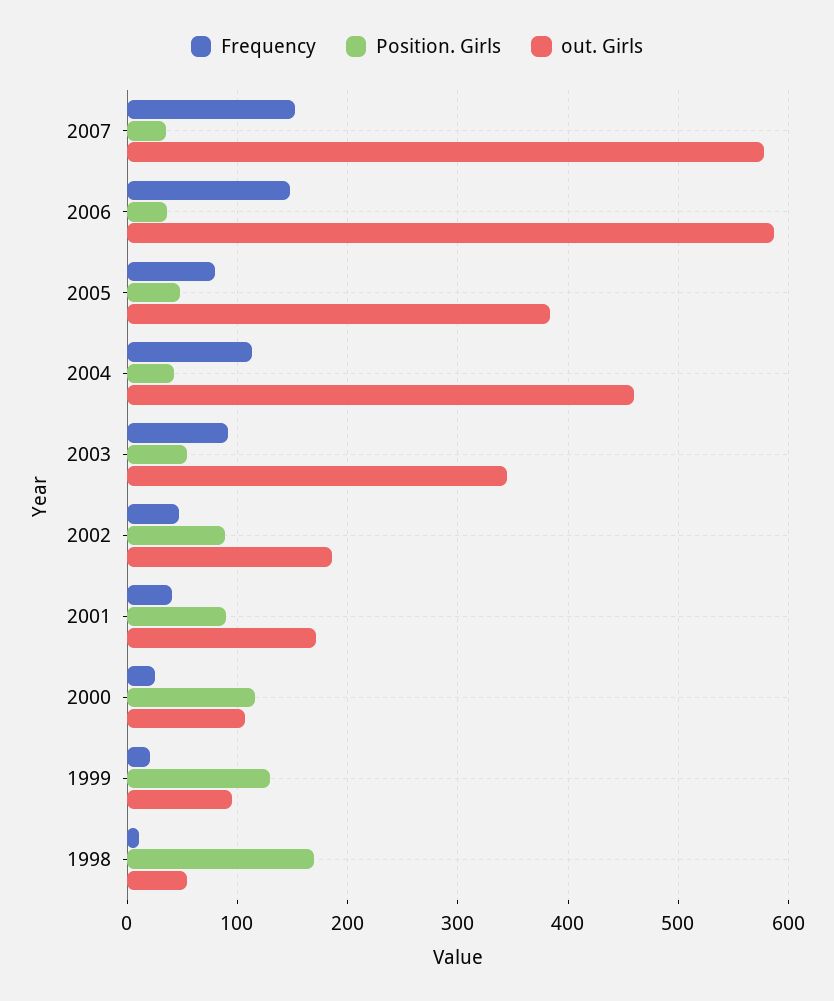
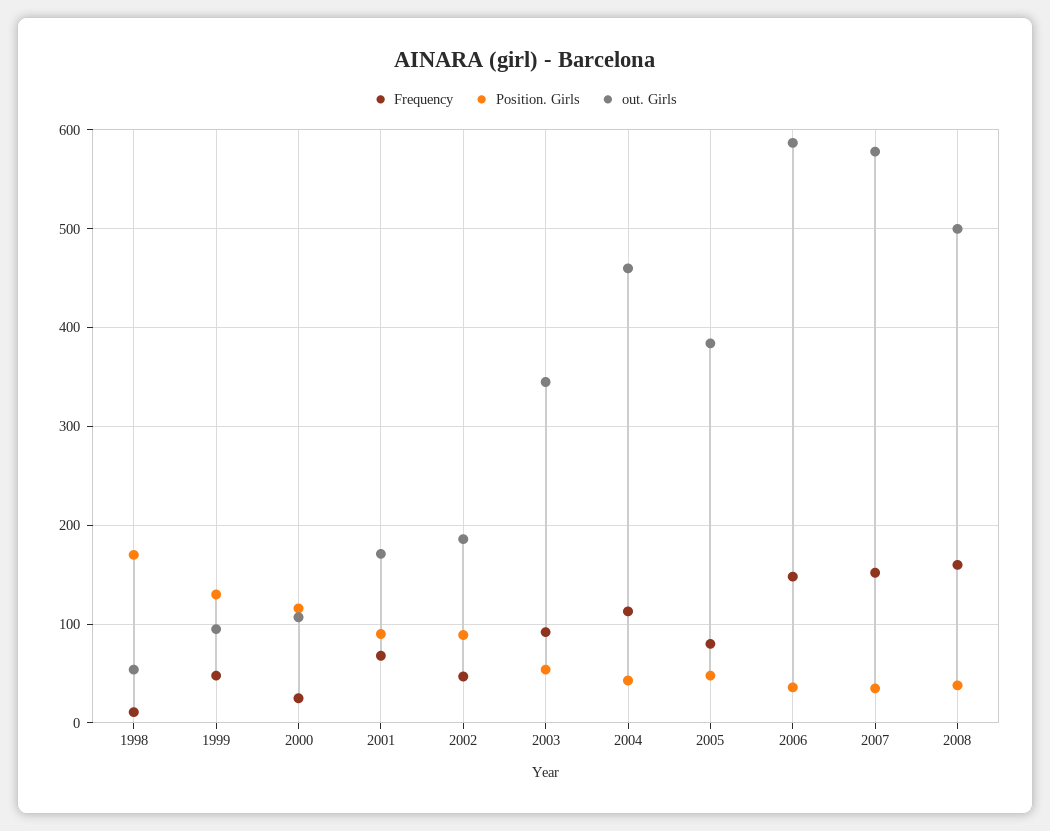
Frequency, 2001: 40 -> 70
Frequency, 1999: 20 -> 50
Frequency, 2008: none -> 160
Position. Girls, 2008: none -> 40
out. Girls, 2008: none -> 500

